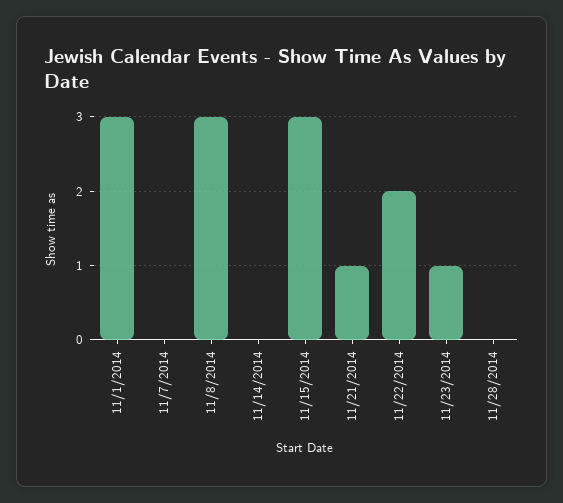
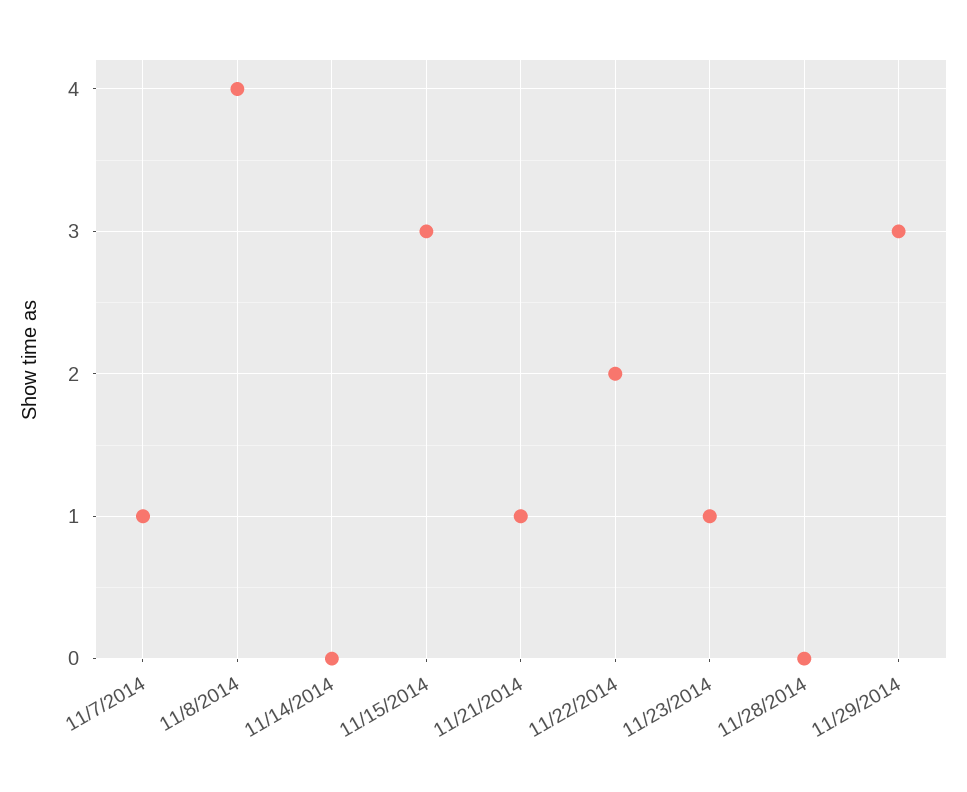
11/1/2014: 3 -> none
11/7/2014: 0 -> 1
11/8/2014: 3 -> 4
11/29/2014: none -> 3

